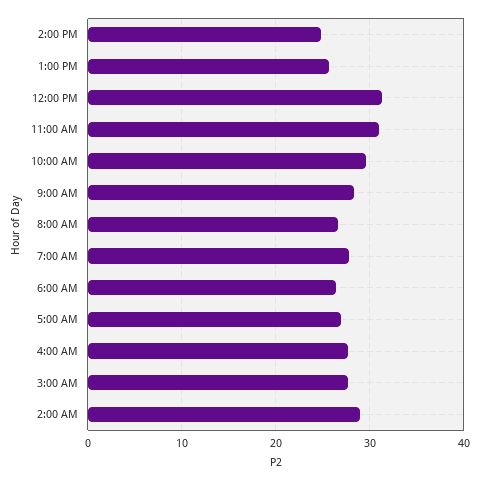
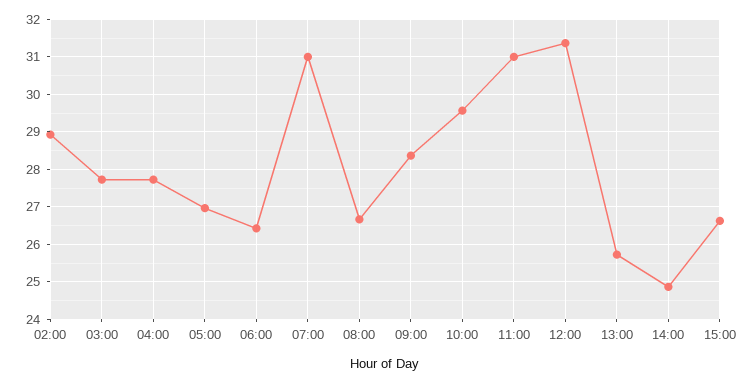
7:00 AM: 28 -> 31
15:00: none -> 26.6

